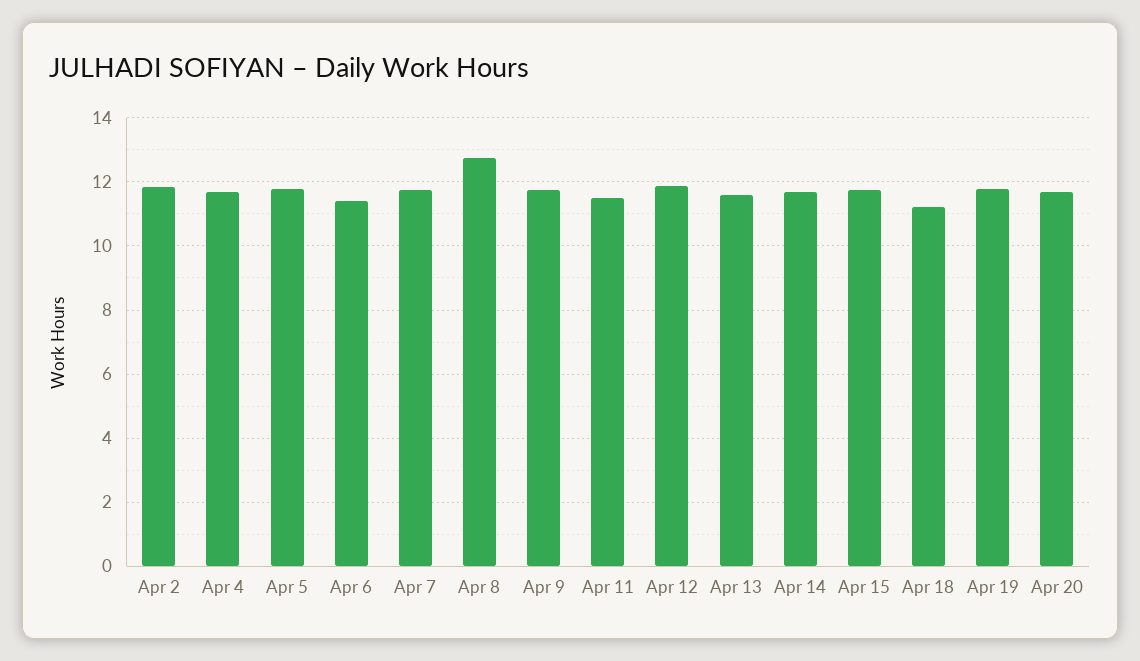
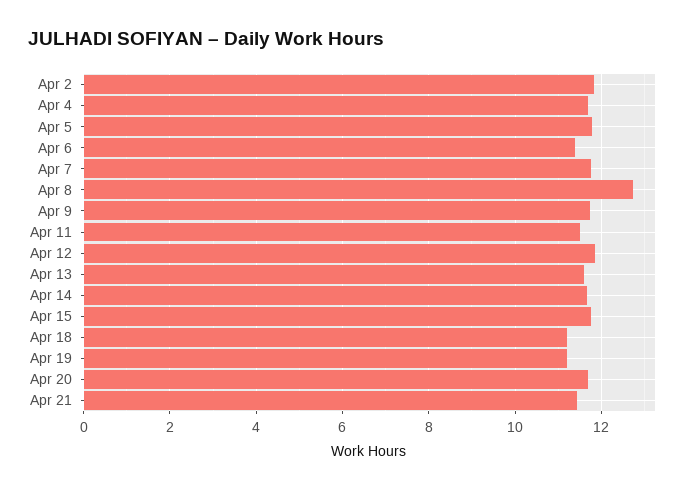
Apr 19: 11.8 -> 11.2
Apr 21: none -> 11.4

